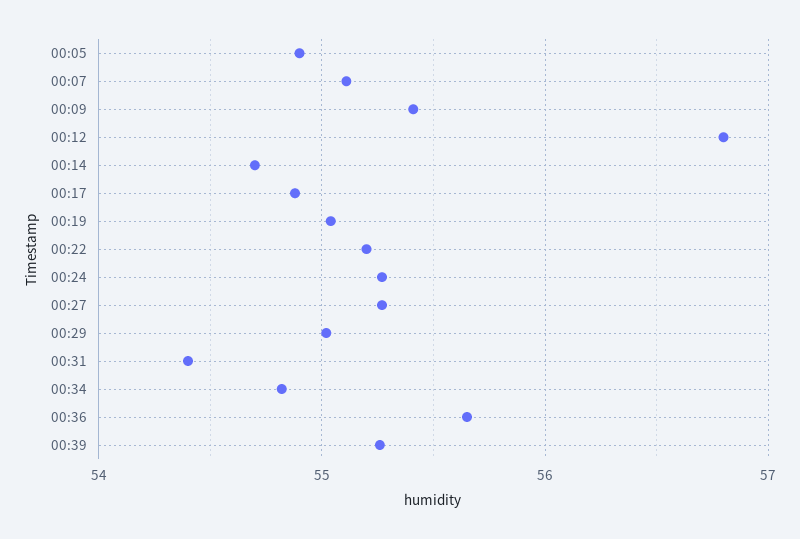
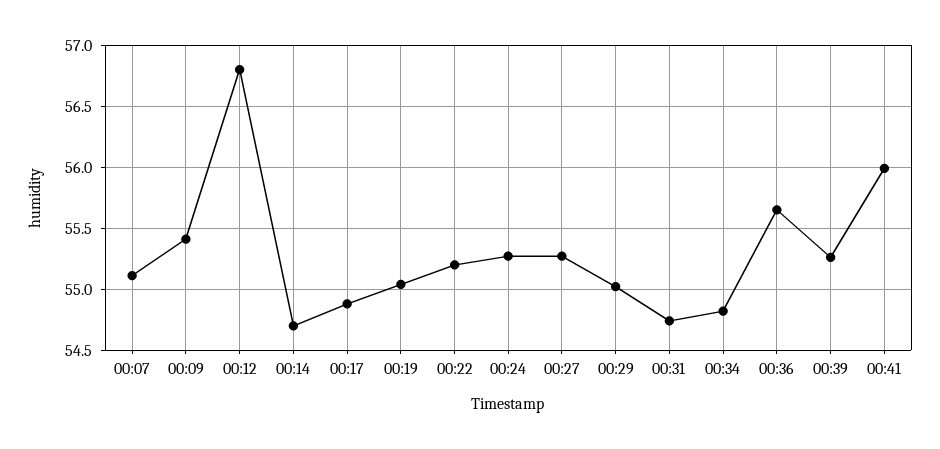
00:05: 54.9 -> none
00:31: 54.4 -> 54.75
00:41: none -> 56

